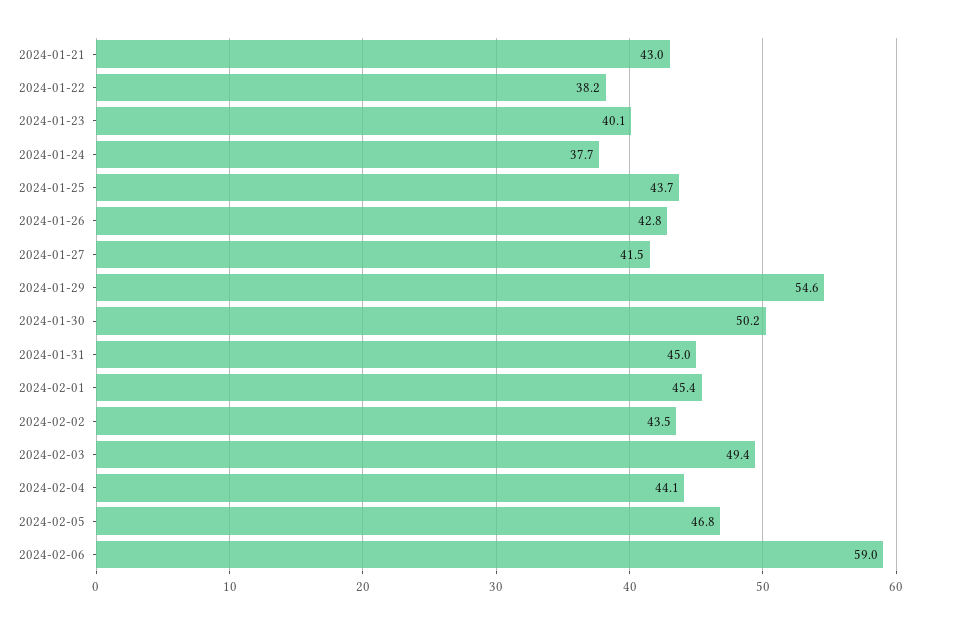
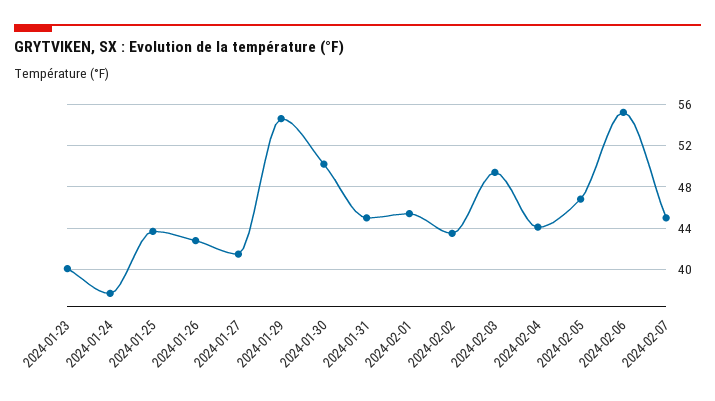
2024-01-21: 43 -> none
2024-01-22: 38.2 -> none
2024-02-06: 59 -> 55
2024-02-07: none -> 45

